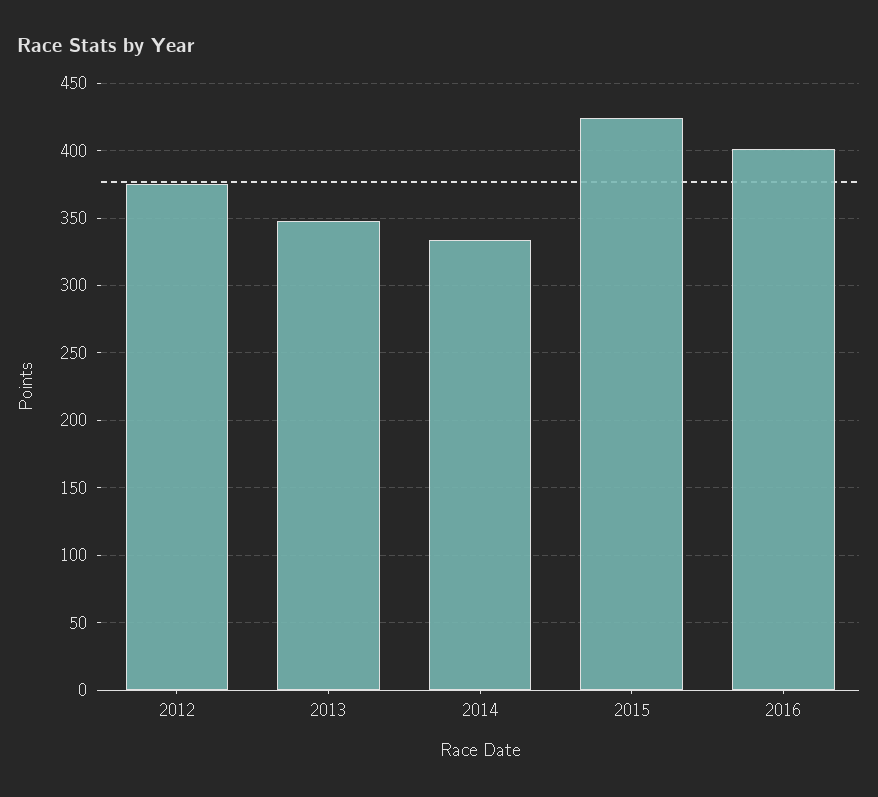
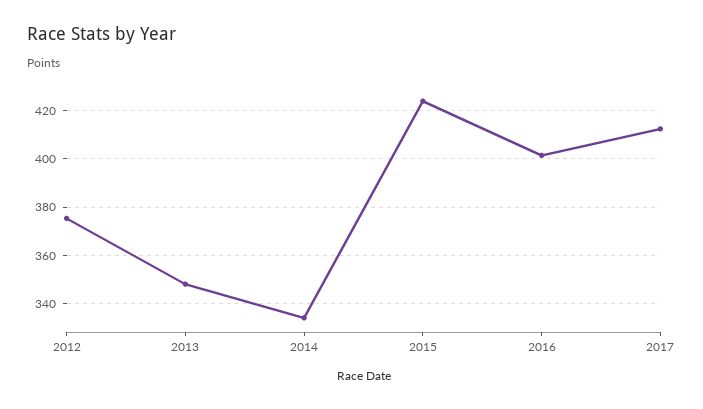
2017: none -> 412.5

